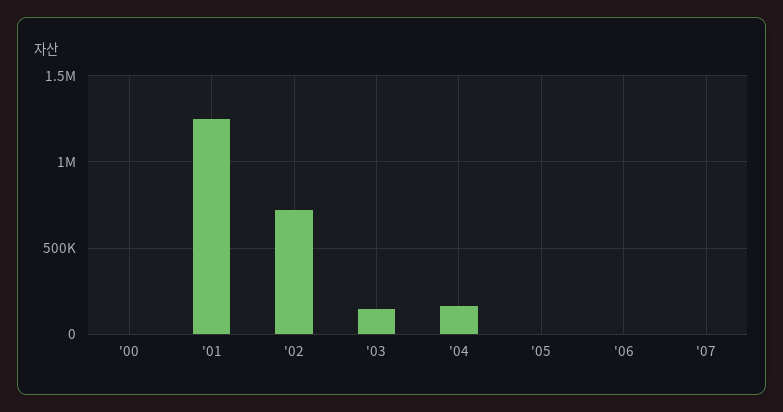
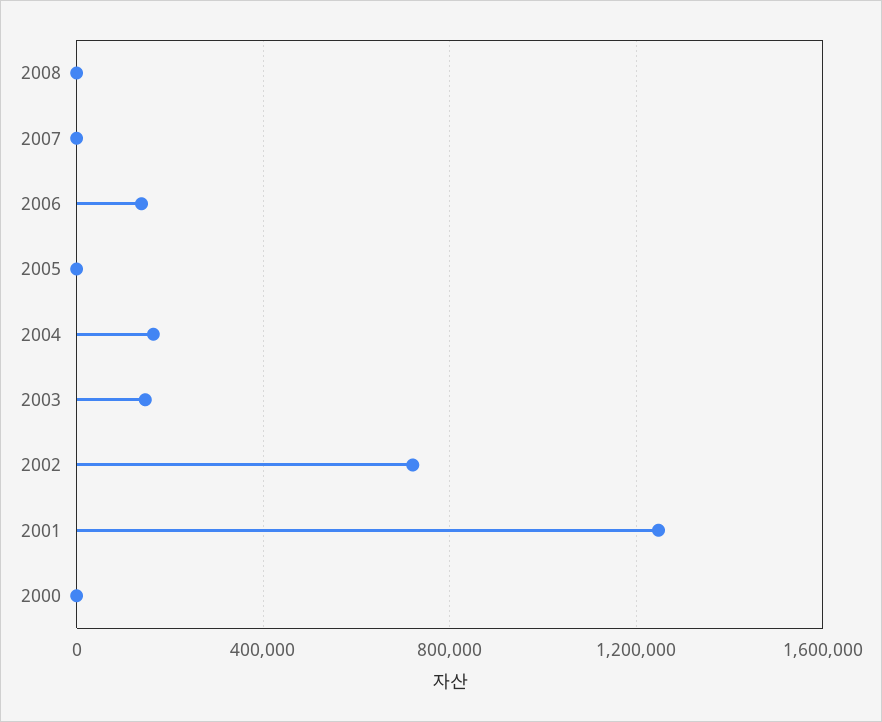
'06: 0 -> 150000
2008: none -> 0

